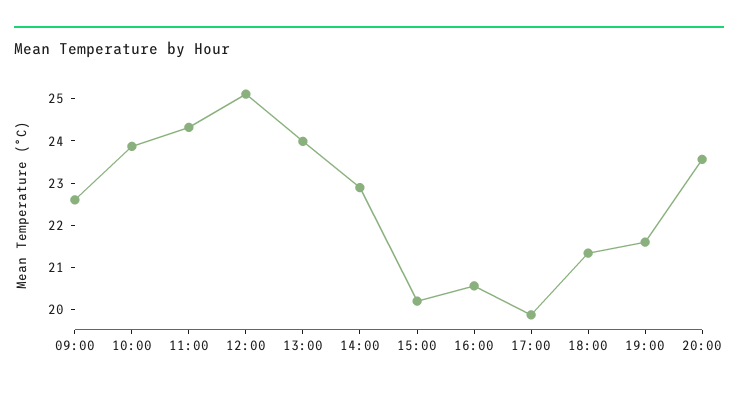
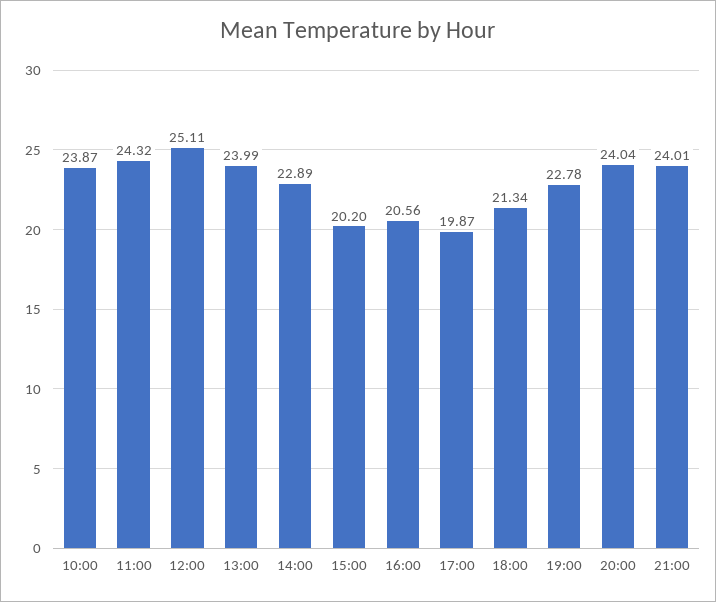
09:00: 22.6 -> none
19:00: 21.6 -> 22.78
20:00: 23.6 -> 24.04
21:00: none -> 24.01

